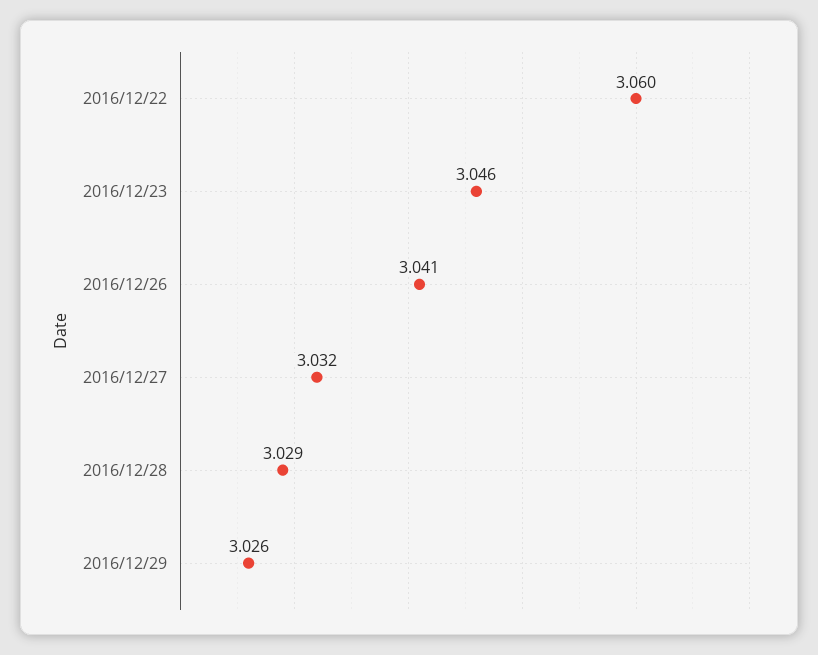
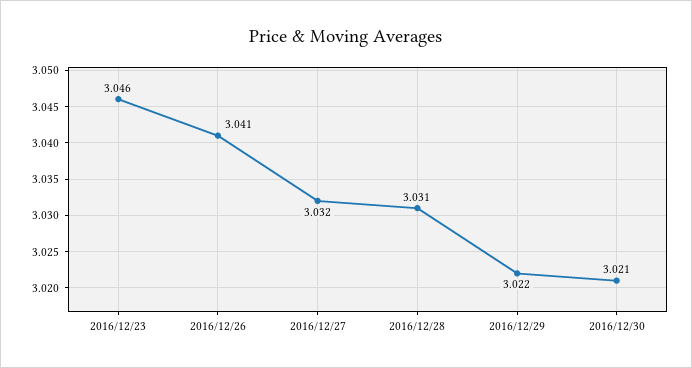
2016/12/22: 3.06 -> none
2016/12/28: 3.029 -> 3.031
2016/12/29: 3.026 -> 3.022
2016/12/30: none -> 3.021

